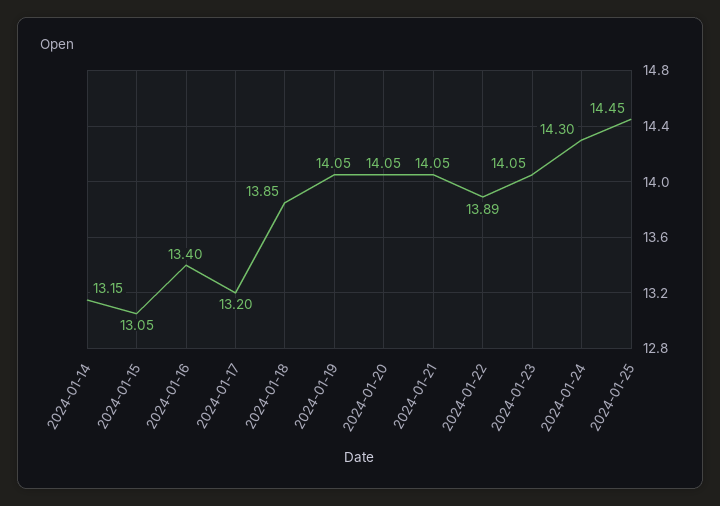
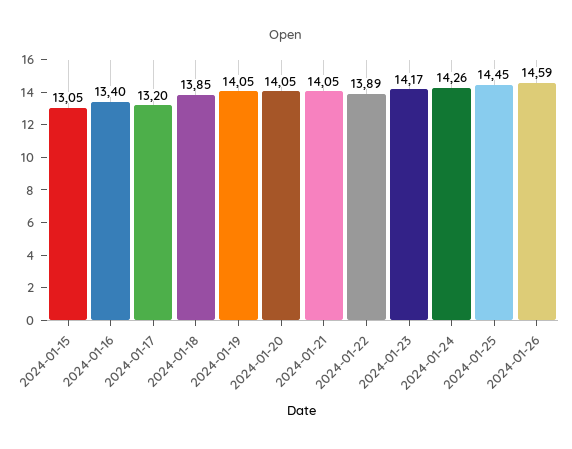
2024-01-14: 13.15 -> none
2024-01-23: 14.05 -> 14.17
2024-01-24: 14.3 -> 14.26
2024-01-26: none -> 14.59

